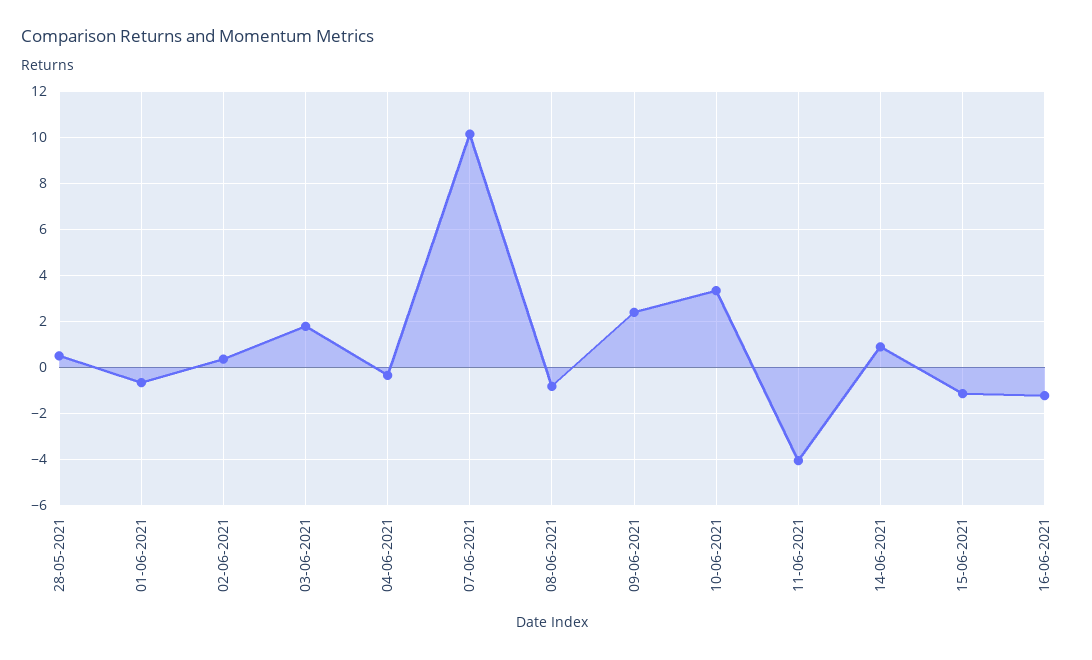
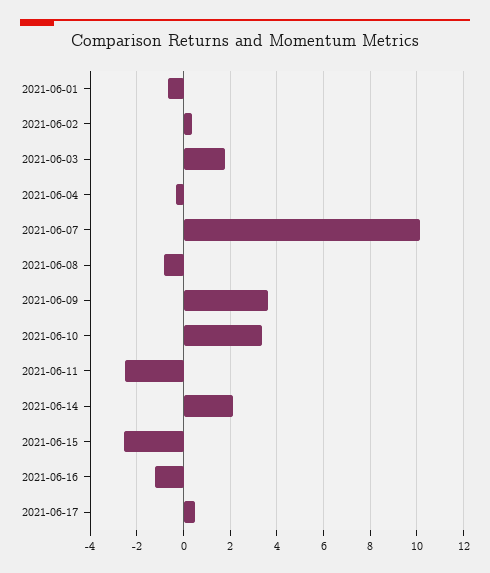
28-05-2021: 0.5 -> none
09-06-2021: 2.5 -> 3.5
11-06-2021: -4 -> -2.5
14-06-2021: 1 -> 2
15-06-2021: -1 -> -2.5
2021-06-17: none -> 0.5

